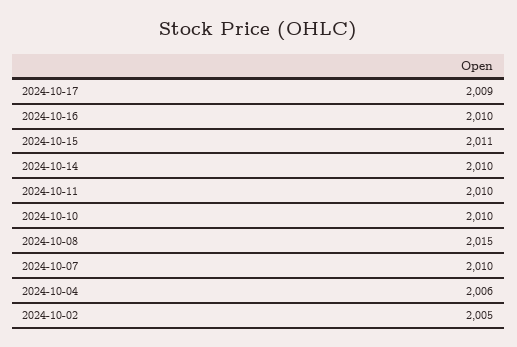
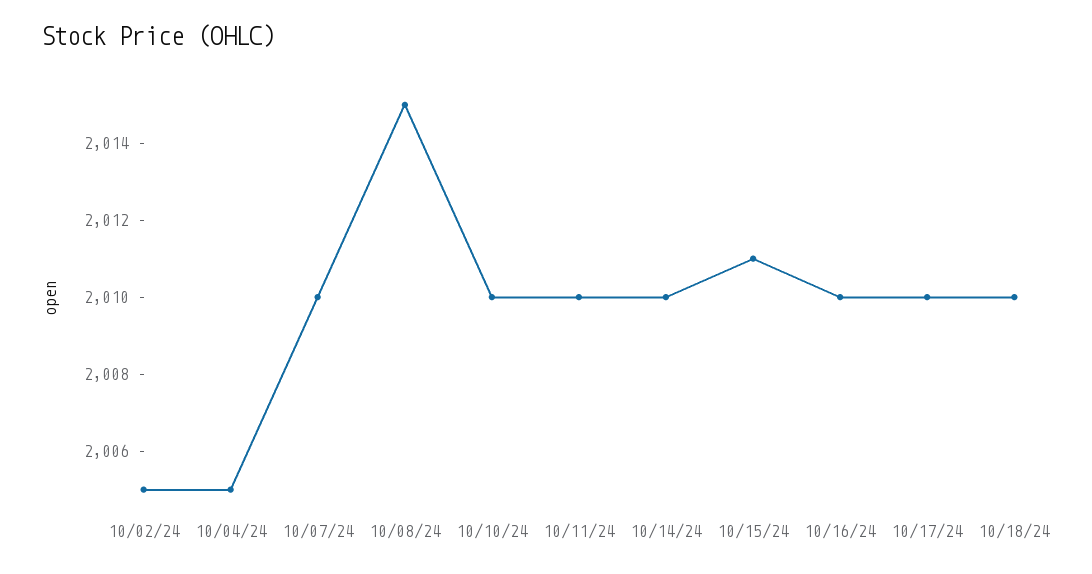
2024-10-17: 2009 -> 2010
2024-10-04: 2006 -> 2005
10/18/24: none -> 2010

